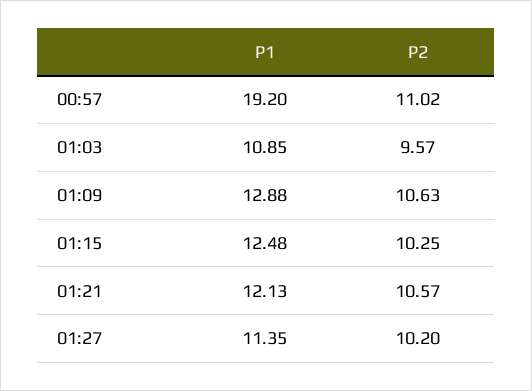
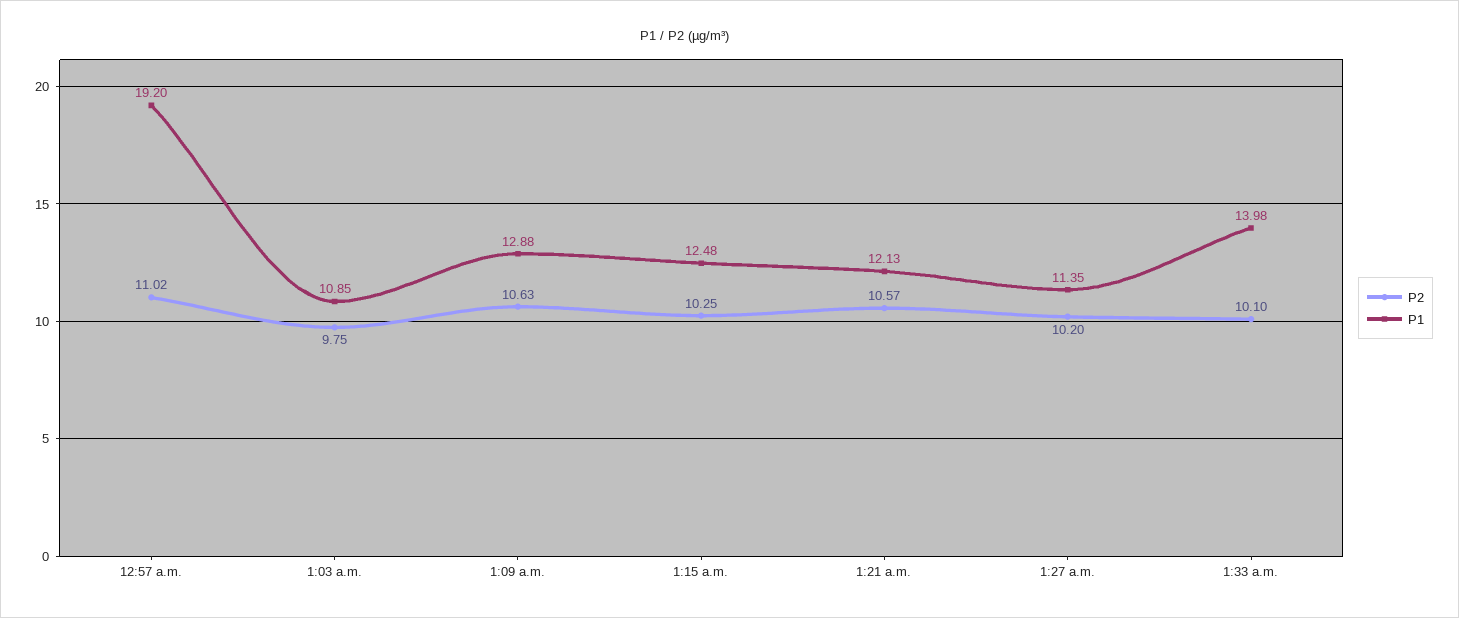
P2, 01:03: 9.57 -> 9.75
P2, 1:33 a.m.: none -> 10.1
P1, 1:33 a.m.: none -> 13.98

